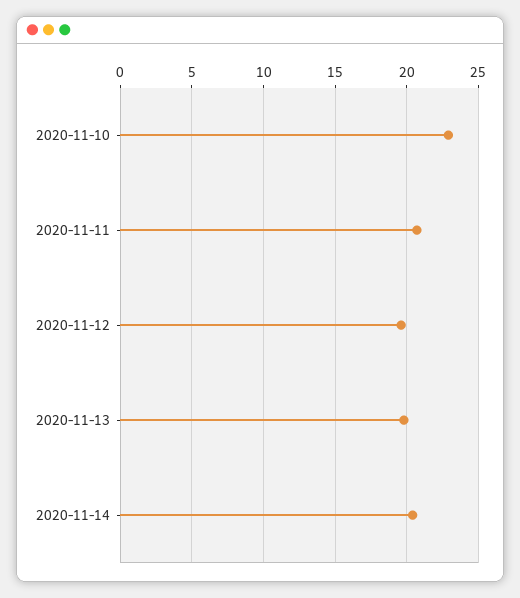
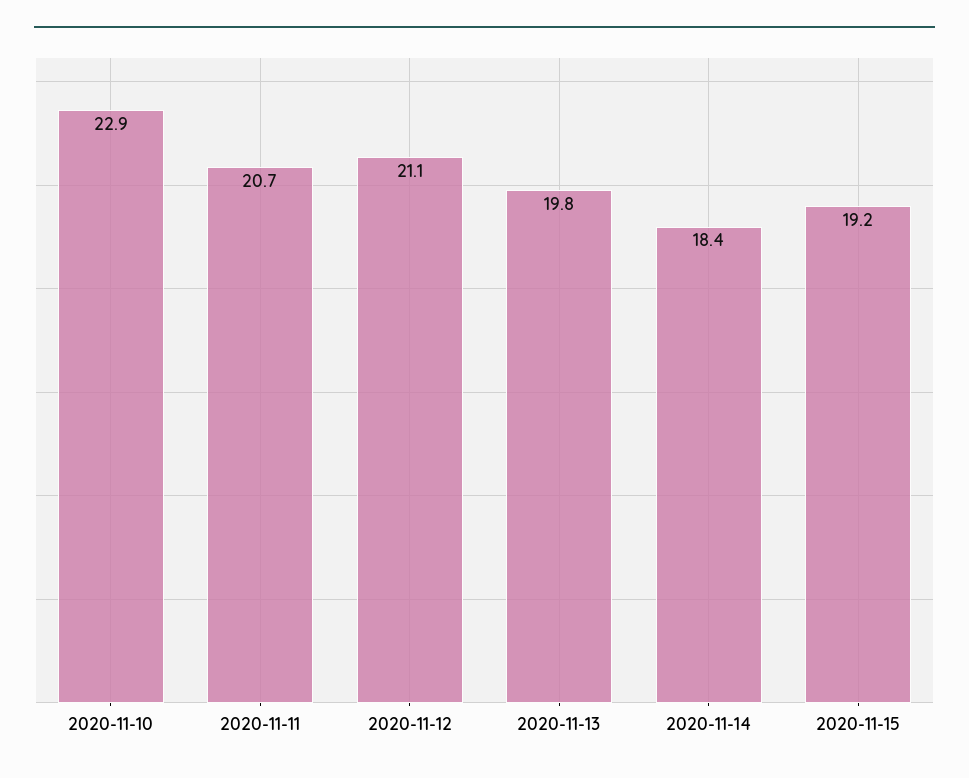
2020-11-12: 19.5 -> 21.1
2020-11-14: 20.5 -> 18.4
2020-11-15: none -> 19.2

